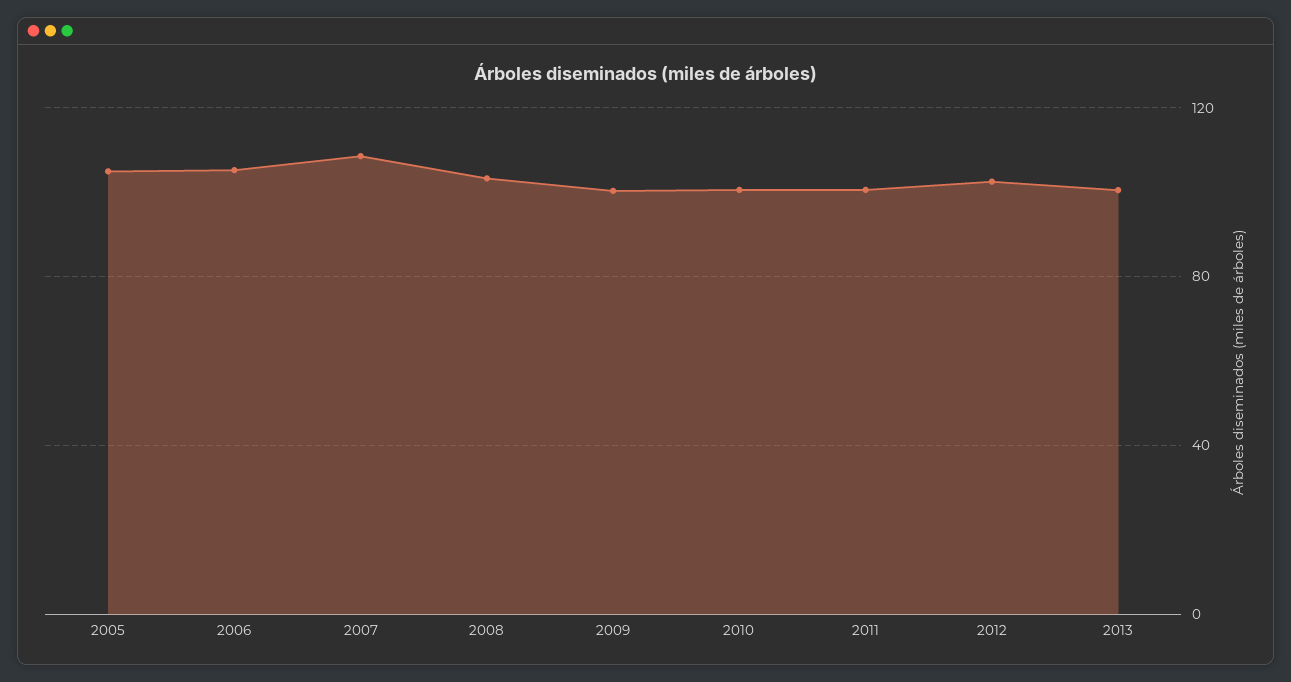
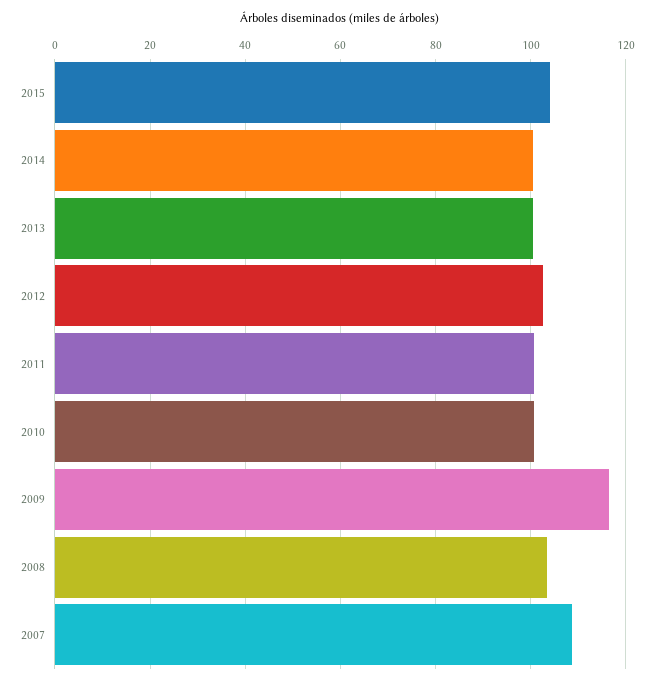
2005: 105 -> none
2006: 105 -> none
2009: 100 -> 116
2015: none -> 104
2014: none -> 100

